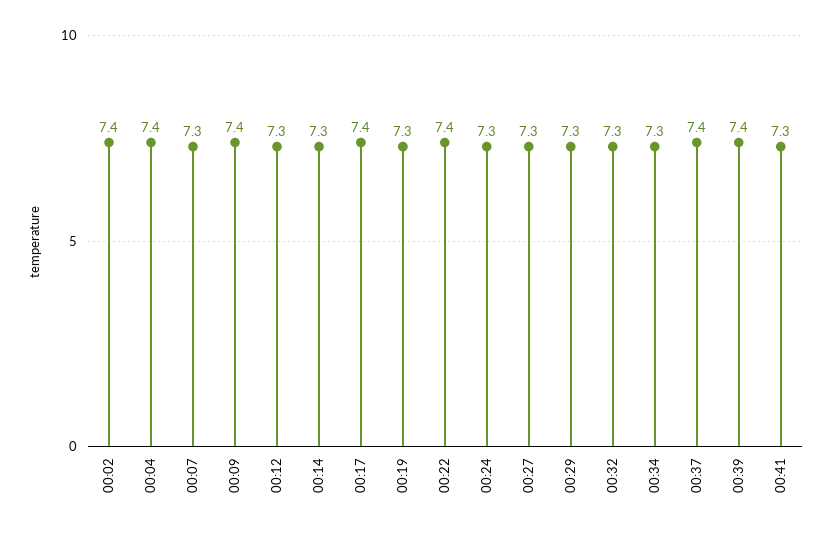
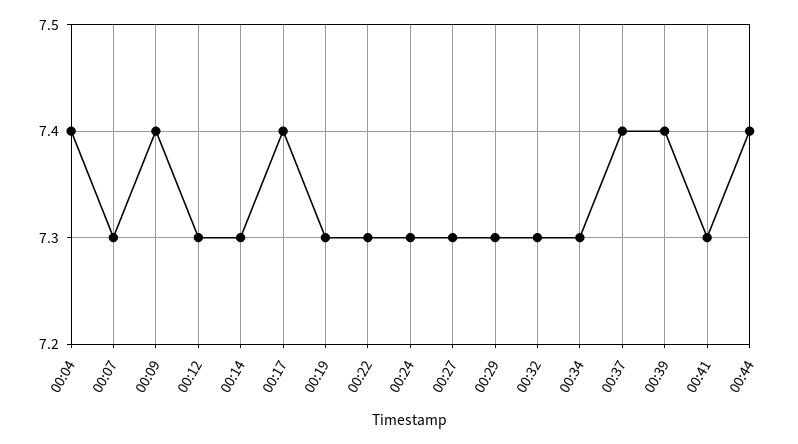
00:02: 7.4 -> none
00:22: 7.4 -> 7.3
00:44: none -> 7.4

